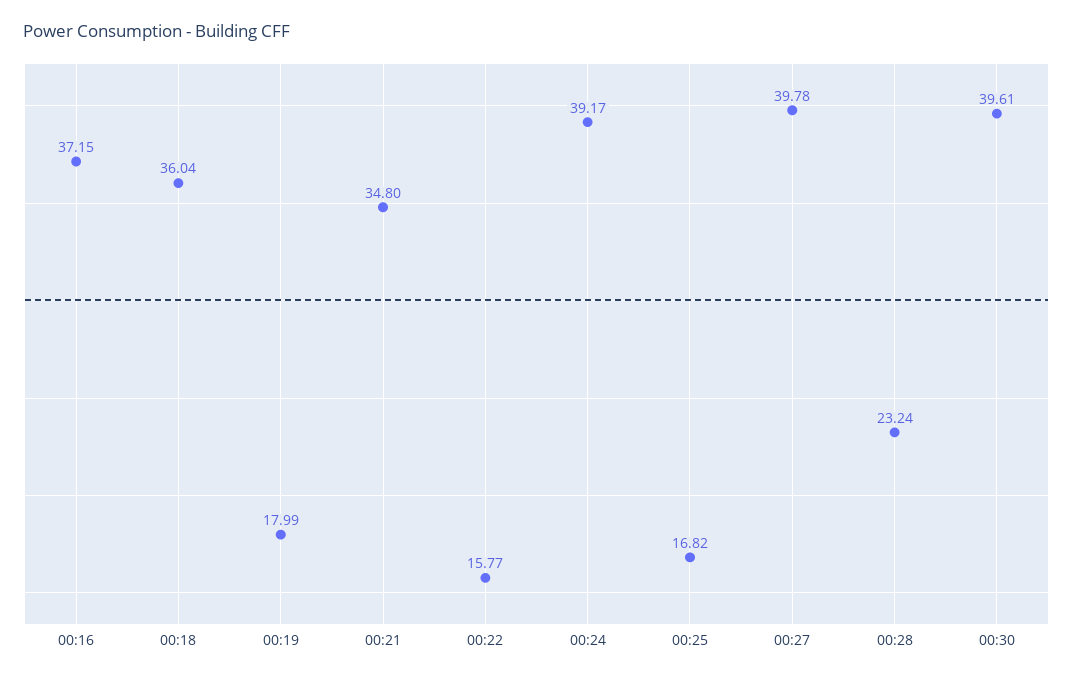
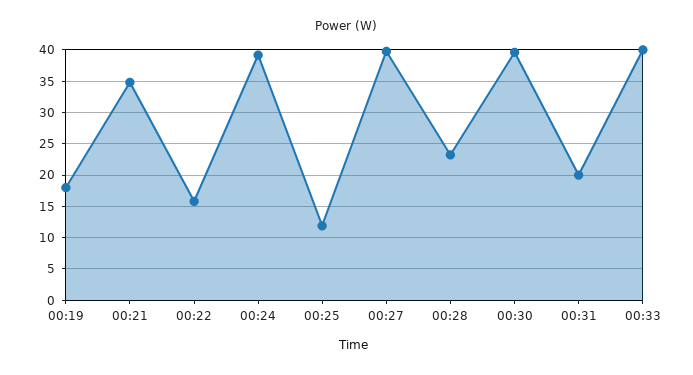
00:16: 37.15 -> none
00:18: 36.04 -> none
00:25: 16.82 -> 12
00:31: none -> 20
00:33: none -> 40

